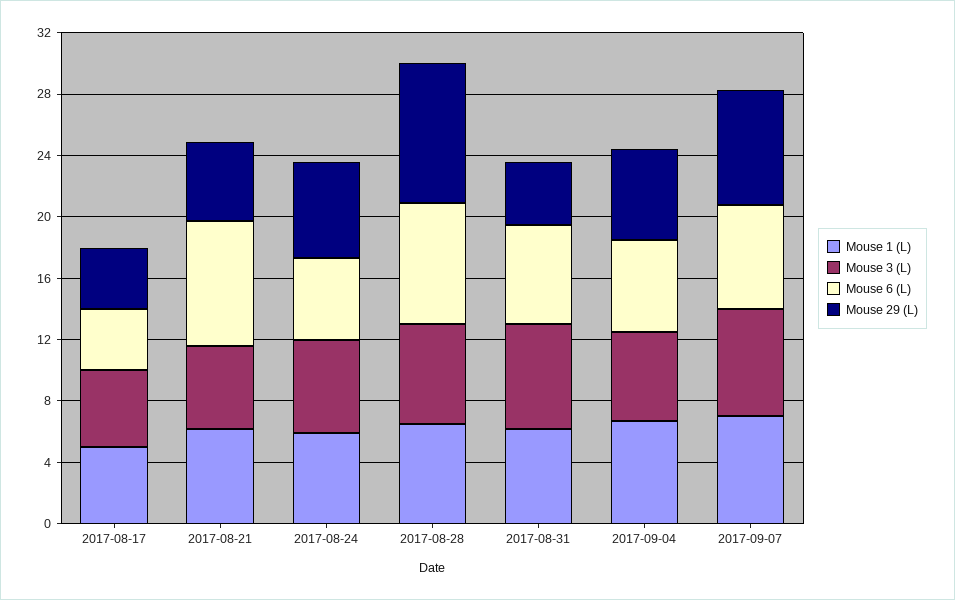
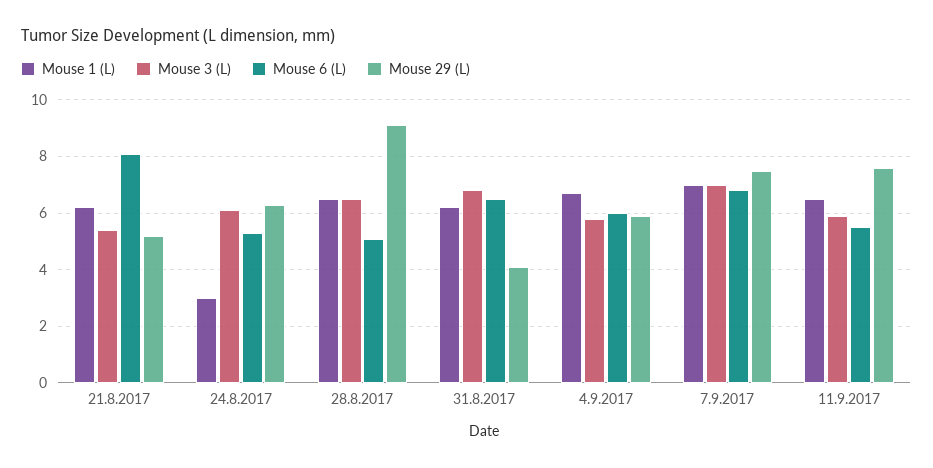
Mouse 1 (L), 2017-08-17: 5 -> none
Mouse 3 (L), 2017-08-17: 5 -> none
Mouse 6 (L), 2017-08-17: 4 -> none
Mouse 29 (L), 2017-08-17: 4 -> none
Mouse 1 (L), 2017-08-24: 6 -> 3
Mouse 6 (L), 2017-08-28: 8 -> 5
Mouse 1 (L), 11.9.2017: none -> 6.5
Mouse 3 (L), 11.9.2017: none -> 6
Mouse 6 (L), 11.9.2017: none -> 5.5
Mouse 29 (L), 11.9.2017: none -> 7.5

